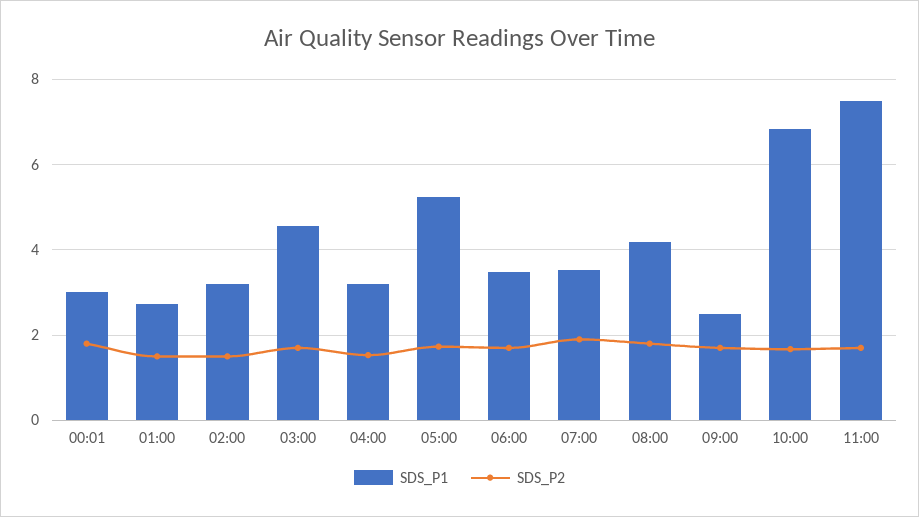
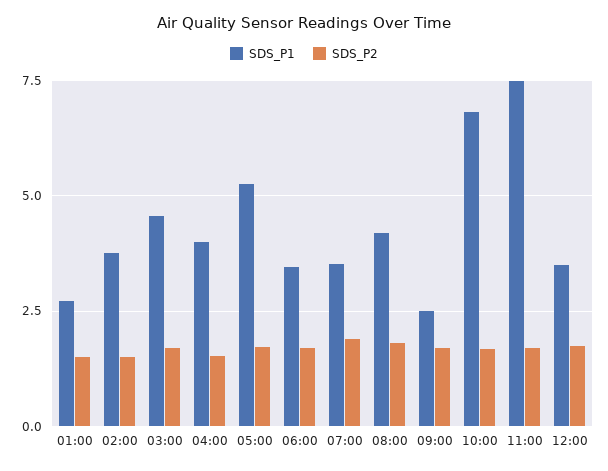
SDS_P1, 00:01: 3 -> none
SDS_P2, 00:01: 1.8 -> none
SDS_P1, 02:00: 3.2 -> 3.75
SDS_P1, 04:00: 3.2 -> 4
SDS_P1, 12:00: none -> 3.5
SDS_P2, 12:00: none -> 1.75

